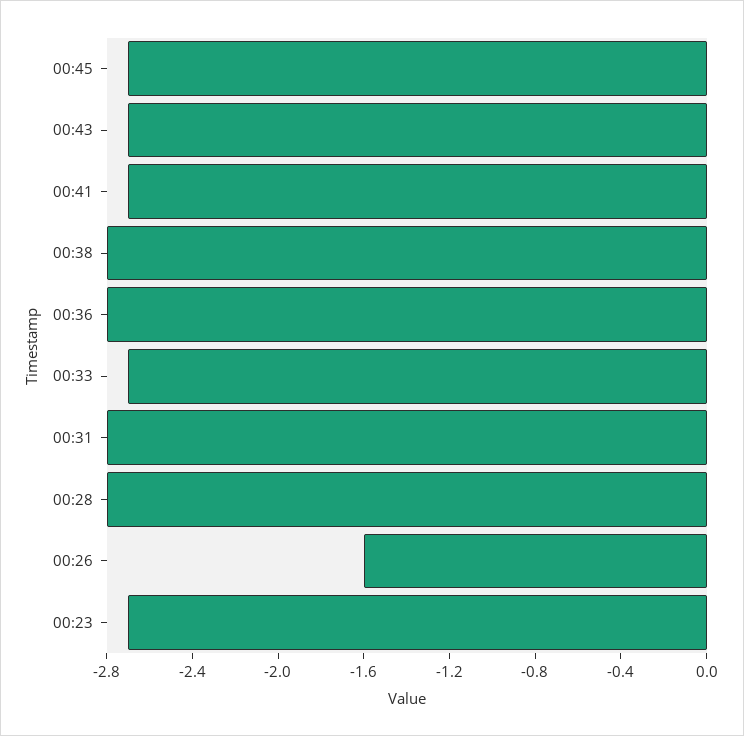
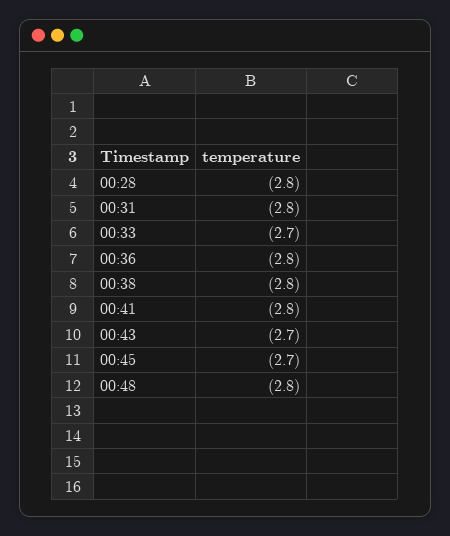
00:41: -2.7 -> -2.8
00:26: -1.6 -> none
00:23: -2.7 -> none
00:48: none -> -2.8

